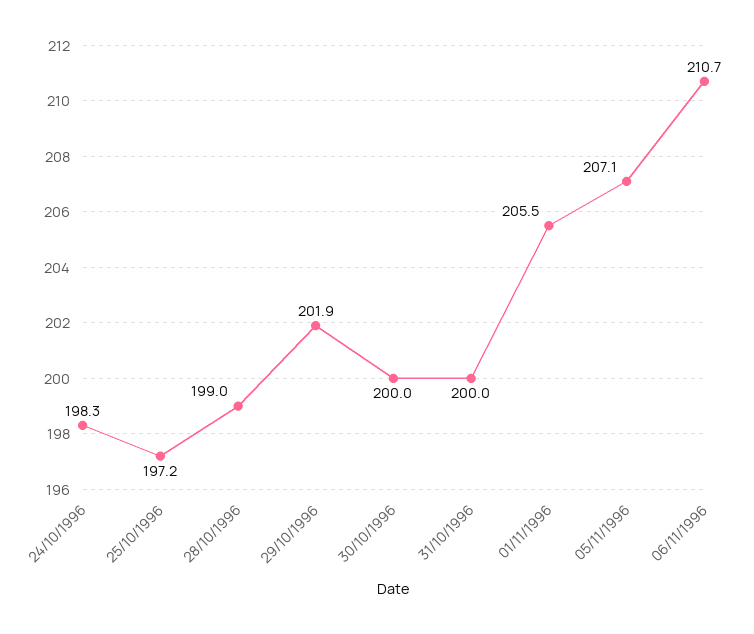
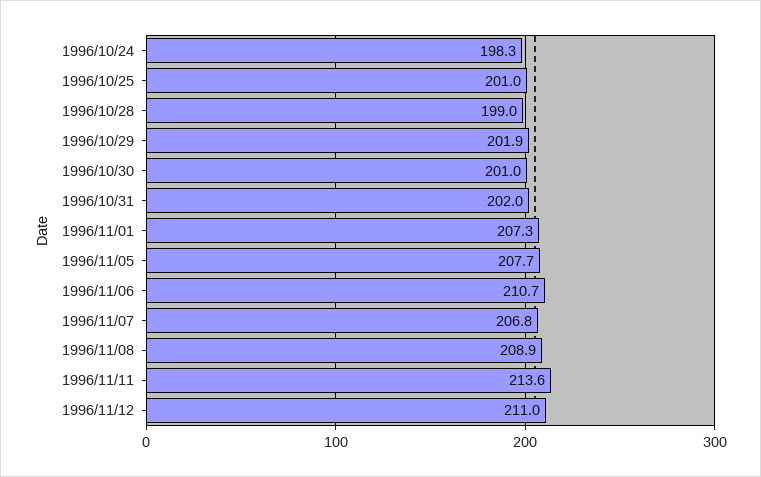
25/10/1996: 197.2 -> 201
30/10/1996: 200 -> 201
31/10/1996: 200 -> 202
01/11/1996: 205.5 -> 207.3
05/11/1996: 207.1 -> 207.7
1996/11/07: none -> 206.8
1996/11/08: none -> 208.9
1996/11/11: none -> 213.6
1996/11/12: none -> 211

